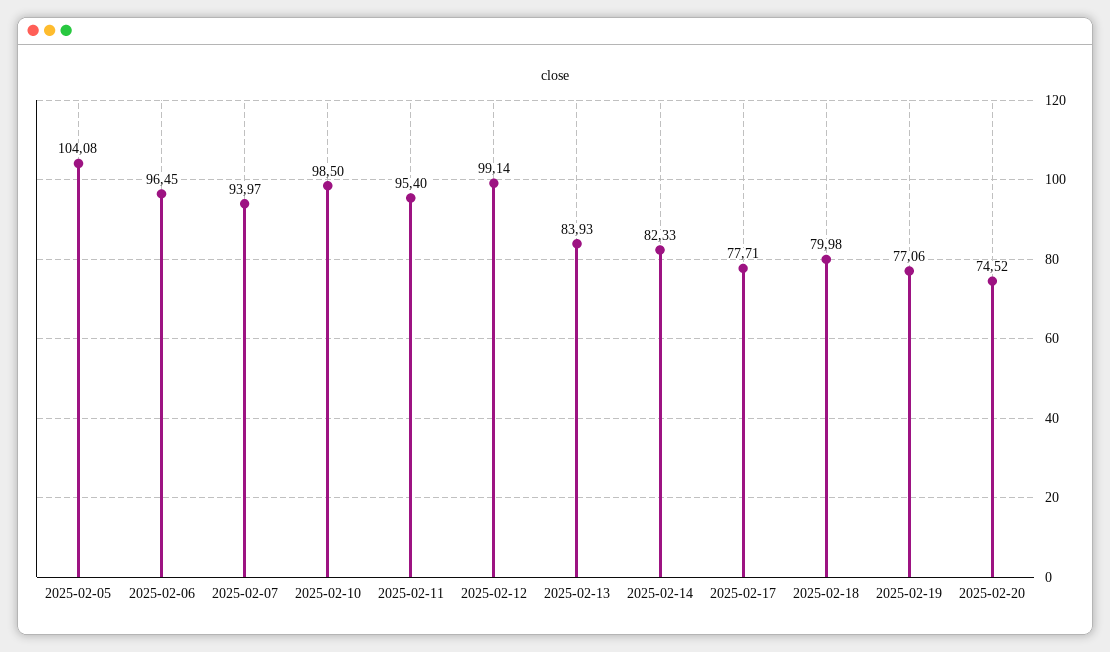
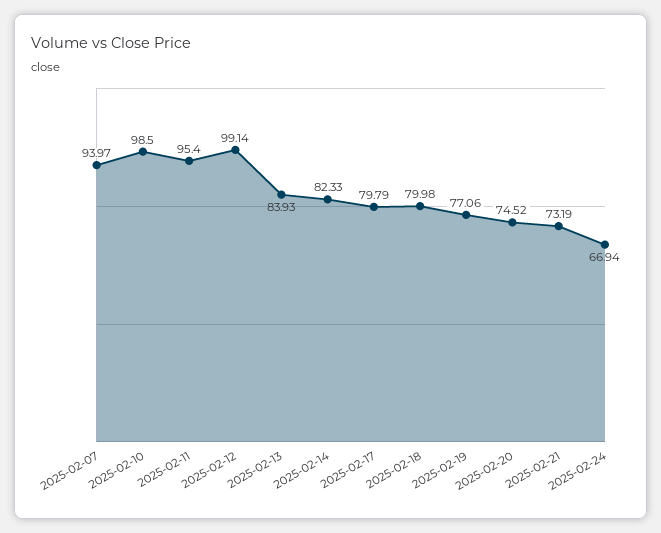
2025-02-05: 104.08 -> none
2025-02-06: 96.45 -> none
2025-02-17: 77.71 -> 79.79
2025-02-21: none -> 73.19
2025-02-24: none -> 66.94

